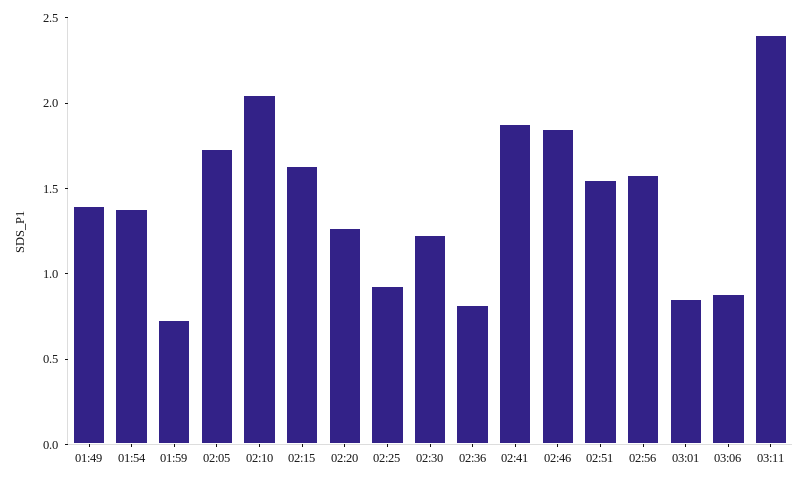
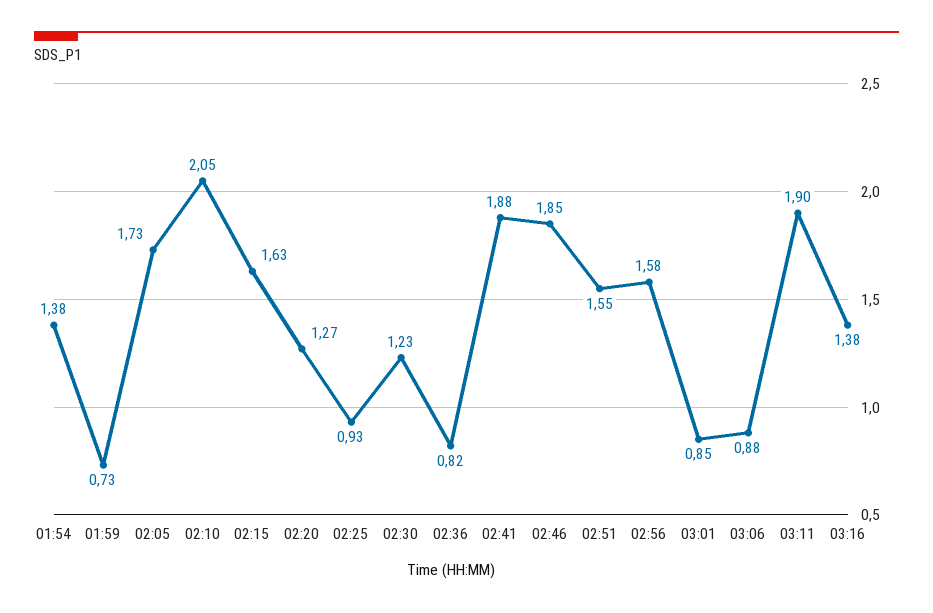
01:49: 1.4 -> none
03:11: 2.4 -> 1.9
03:16: none -> 1.38

